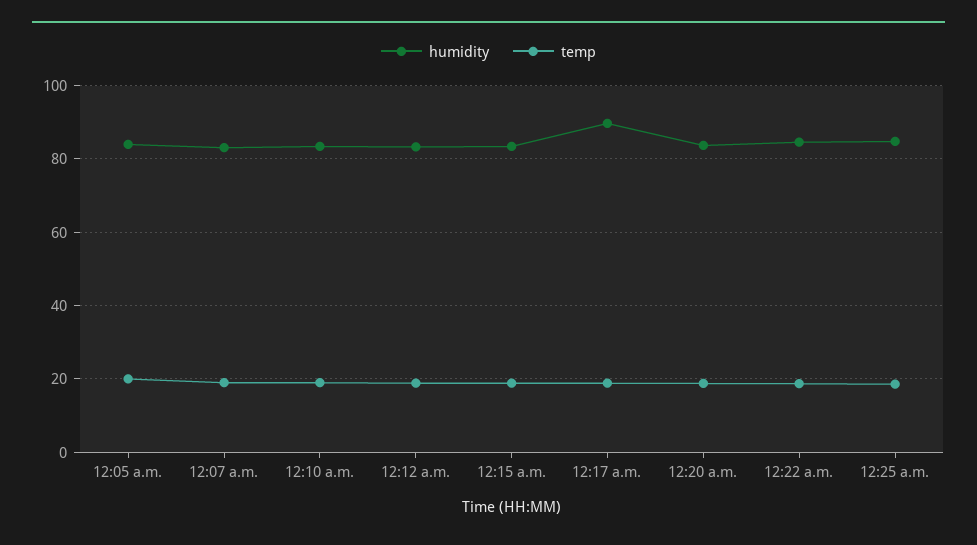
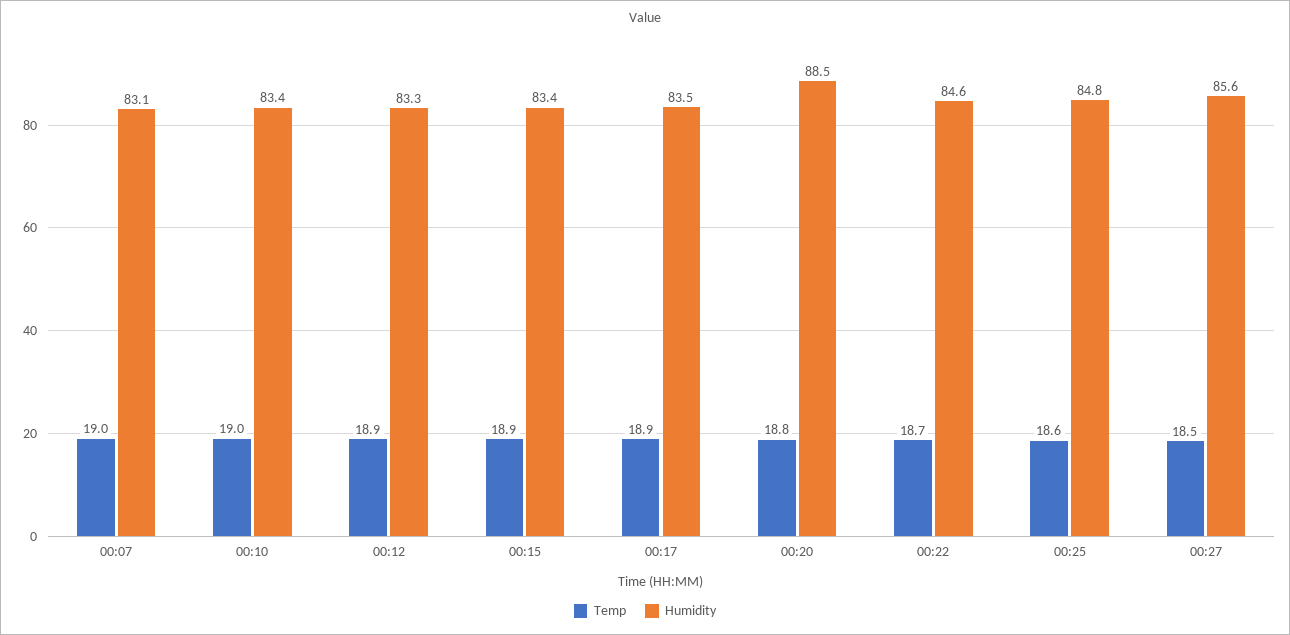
humidity, 12:05 a.m.: 84 -> none
temp, 12:05 a.m.: 20 -> none
humidity, 12:17 a.m.: 90 -> 83.5
humidity, 12:20 a.m.: 84 -> 88.5
temp, 00:27: none -> 18.5
humidity, 00:27: none -> 85.6

